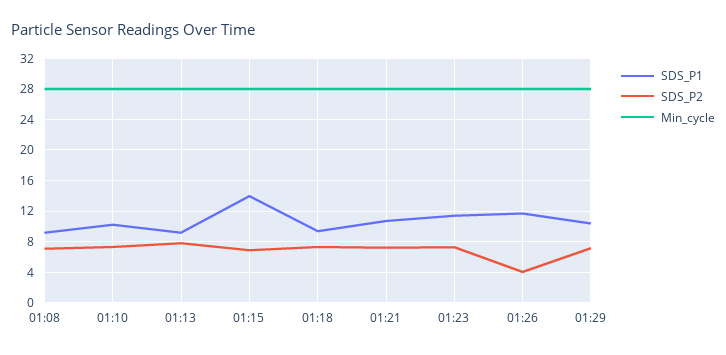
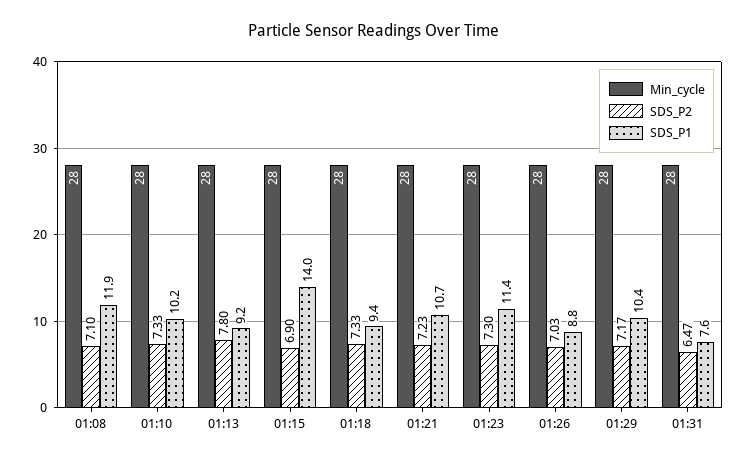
SDS_P1, 01:08: 9 -> 11.9
SDS_P1, 01:26: 12 -> 8.8
SDS_P2, 01:26: 4 -> 7.03
Min_cycle, 01:31: none -> 28
SDS_P2, 01:31: none -> 6.47
SDS_P1, 01:31: none -> 7.6

